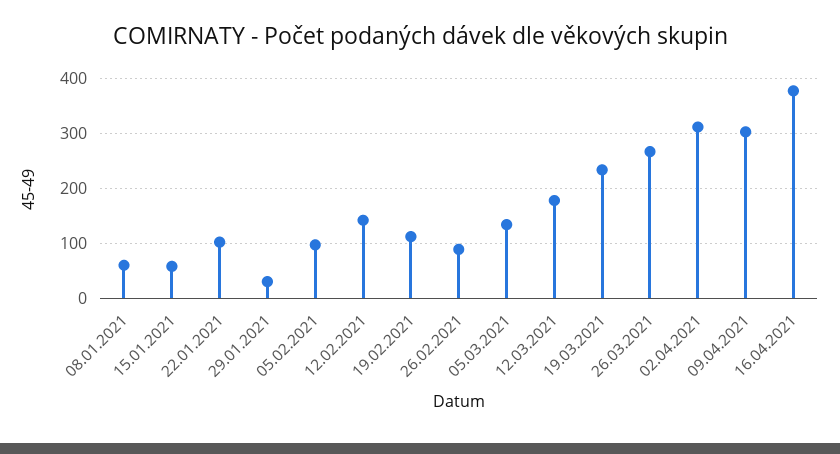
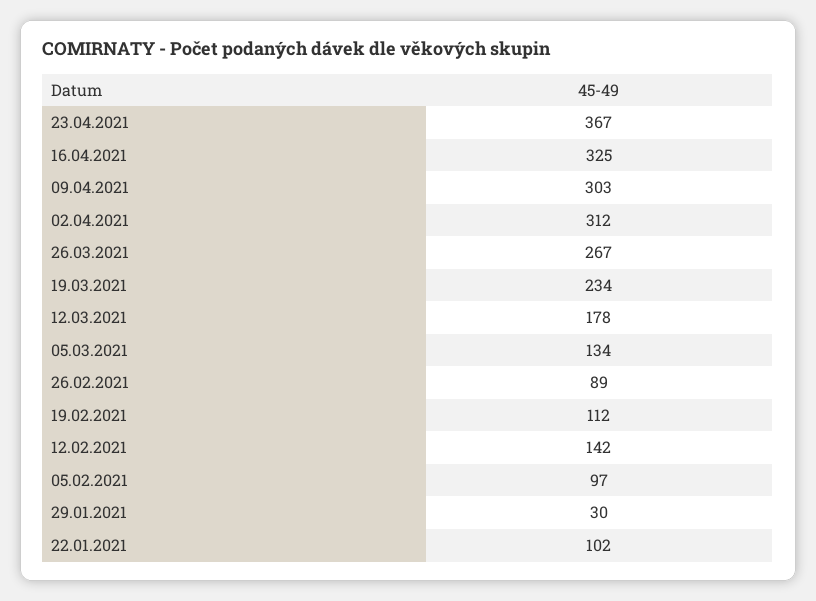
08.01.2021: 60 -> none
15.01.2021: 60 -> none
16.04.2021: 380 -> 325
23.04.2021: none -> 367

